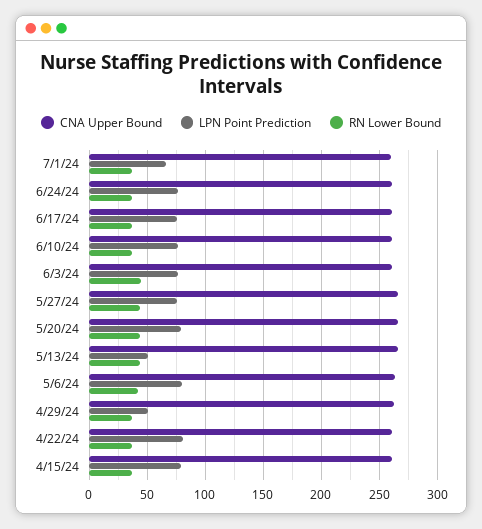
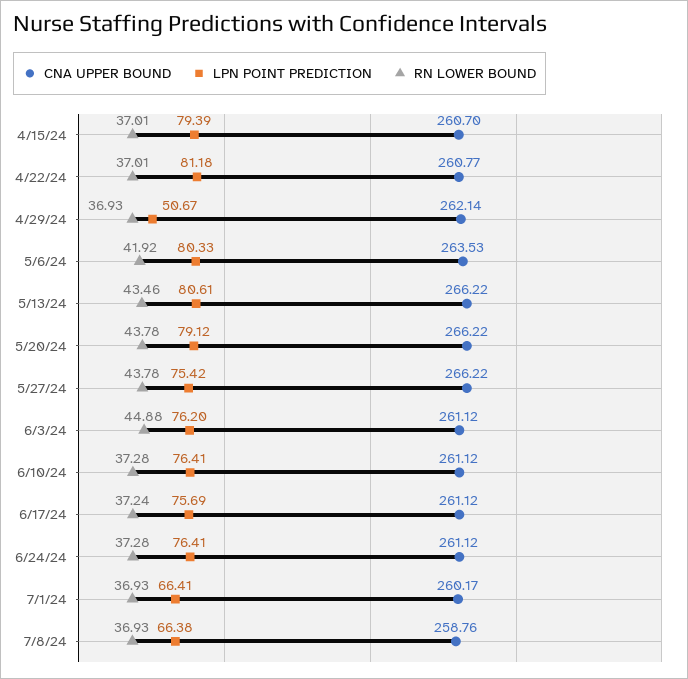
LPN Point Prediction, 5/13/24: 50 -> 80.61
CNA Upper Bound, 7/8/24: none -> 258.76
LPN Point Prediction, 7/8/24: none -> 66.38
RN Lower Bound, 7/8/24: none -> 36.93

